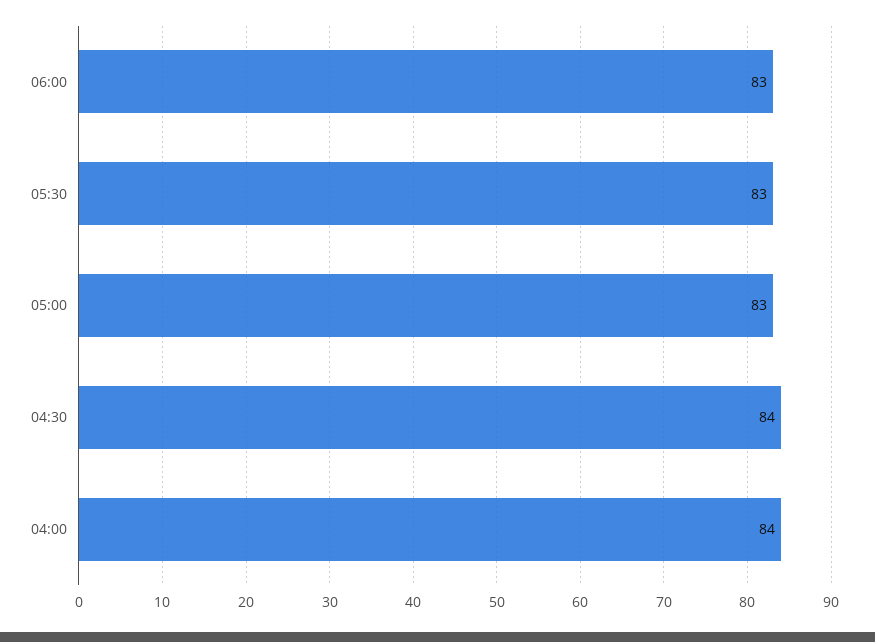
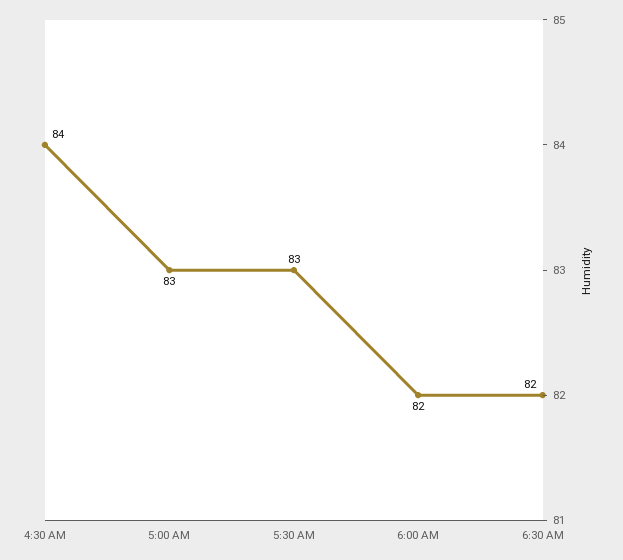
06:00: 83 -> 82
04:00: 84 -> none
6:30 AM: none -> 82

